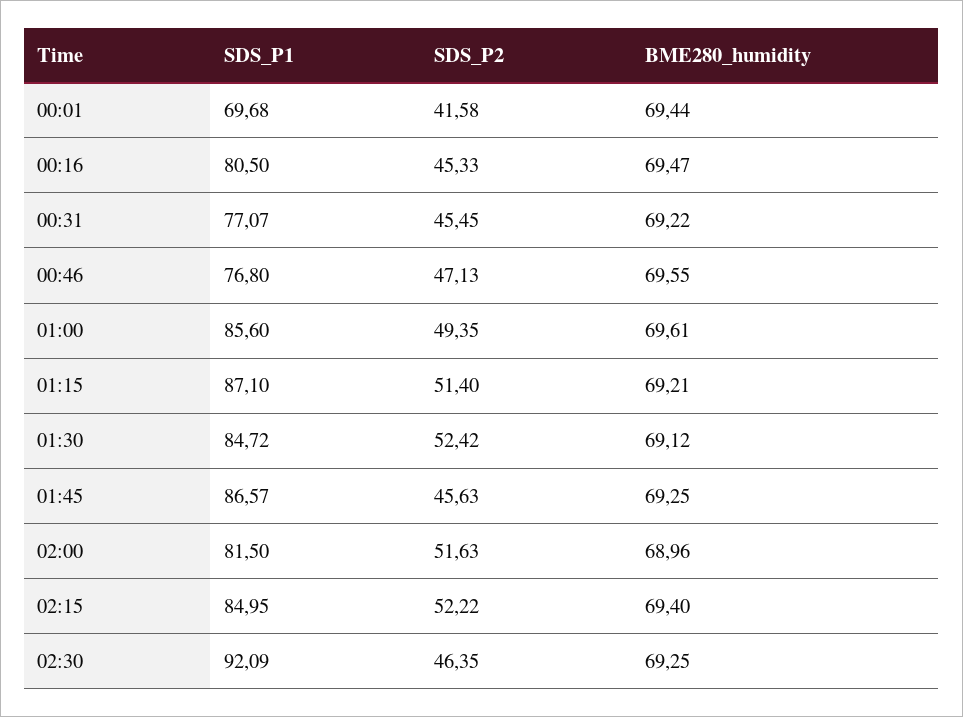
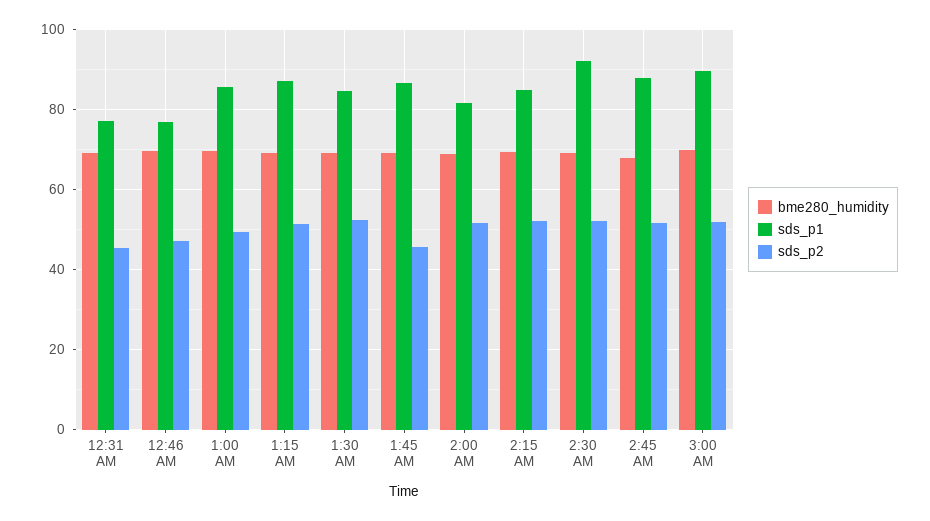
SDS_P1, 00:01: 69.68 -> none
SDS_P2, 00:01: 41.58 -> none
BME280_humidity, 00:01: 69.44 -> none
SDS_P1, 00:16: 80.5 -> none
SDS_P2, 00:16: 45.33 -> none
BME280_humidity, 00:16: 69.47 -> none
SDS_P2, 02:30: 46.35 -> 52
BME280_humidity, 2:45 AM: none -> 68
SDS_P1, 2:45 AM: none -> 88
SDS_P2, 2:45 AM: none -> 52
BME280_humidity, 3:00 AM: none -> 70
SDS_P1, 3:00 AM: none -> 90
SDS_P2, 3:00 AM: none -> 52

